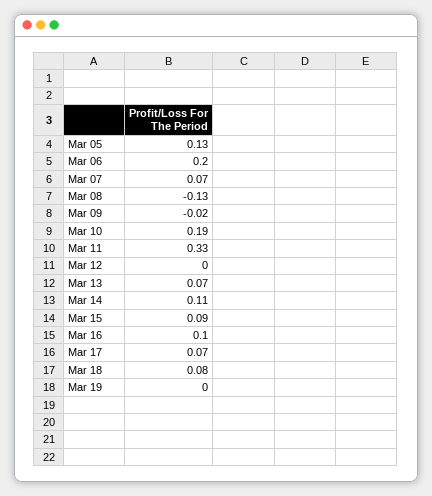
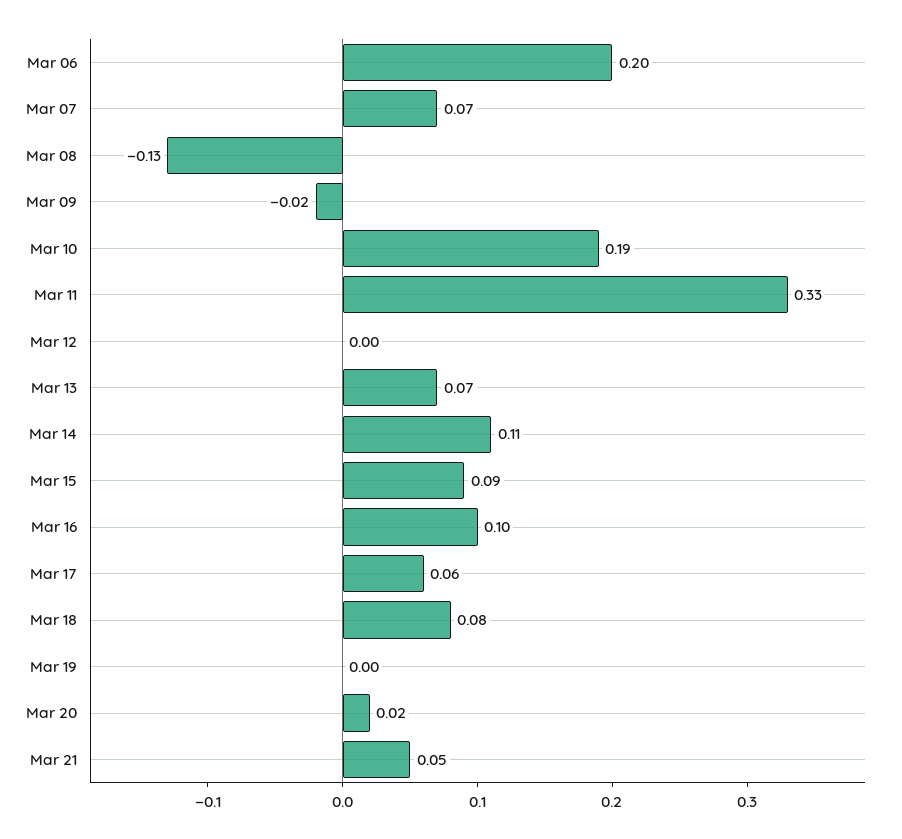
Mar 05: 0.13 -> none
Mar 17: 0.07 -> 0.06
Mar 20: none -> 0.02
Mar 21: none -> 0.05

